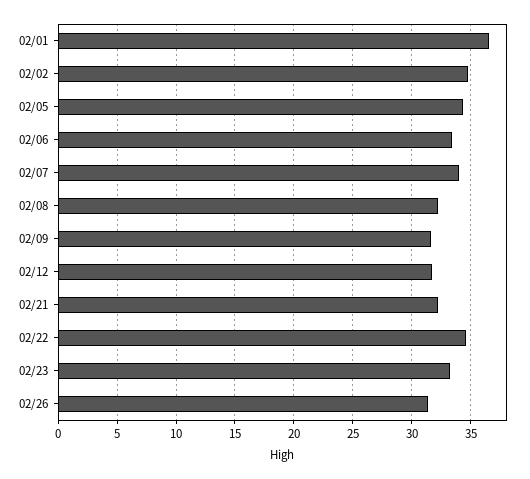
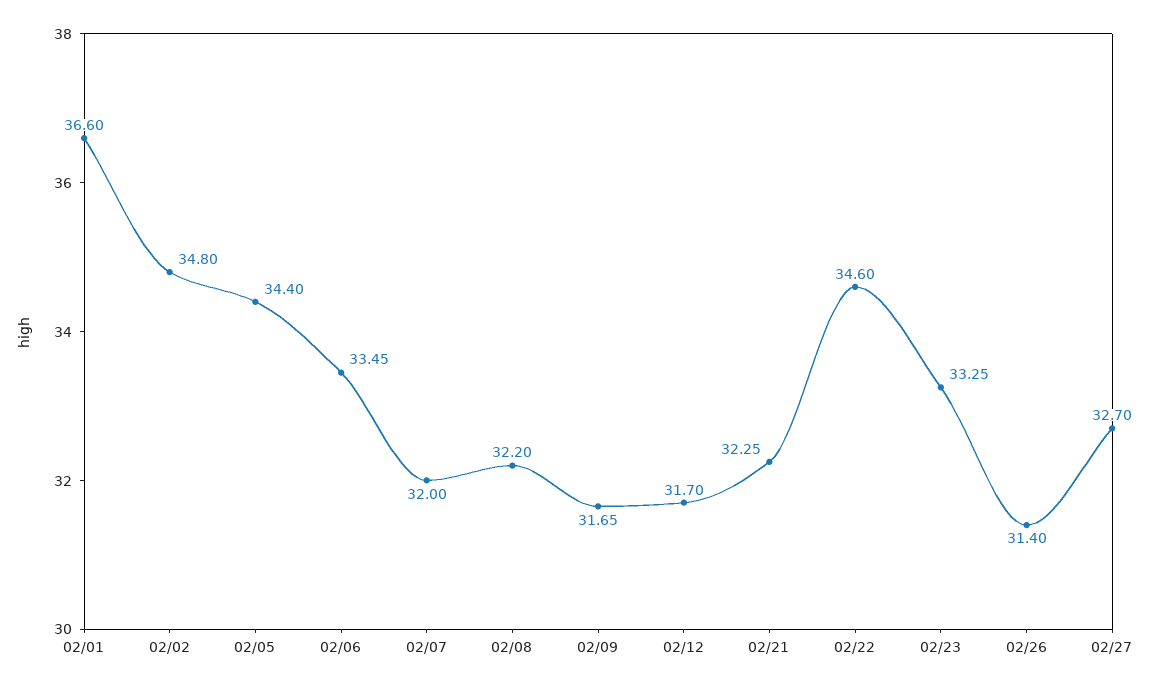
02/07: 34 -> 32
02/27: none -> 32.7

